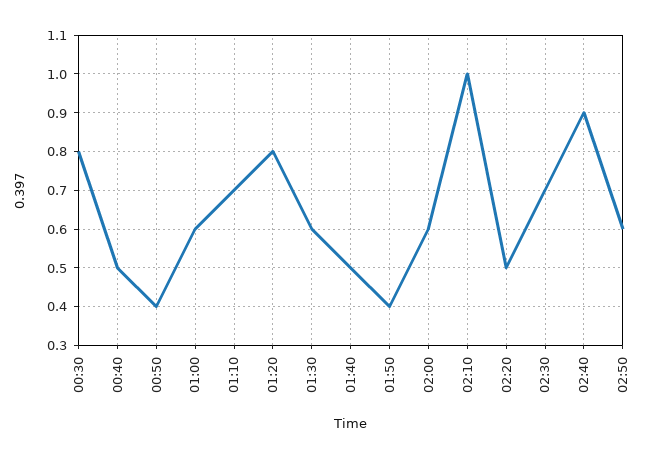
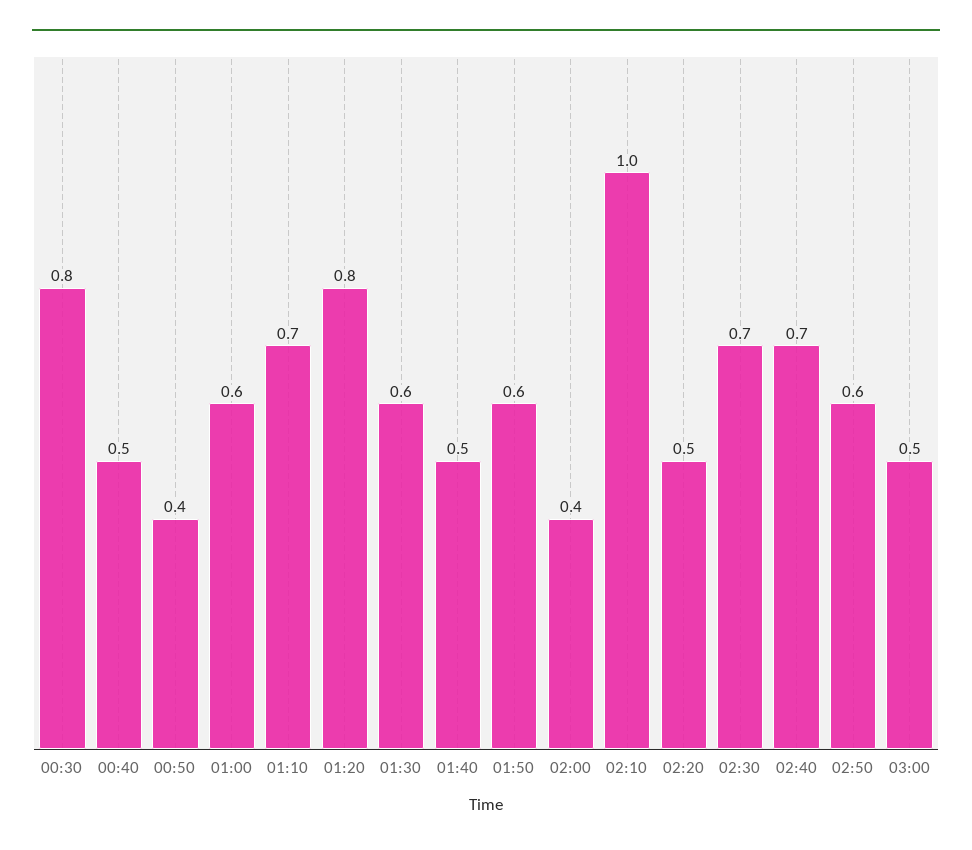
01:50: 0.4 -> 0.6
02:00: 0.6 -> 0.4
02:40: 0.9 -> 0.7
03:00: none -> 0.5

